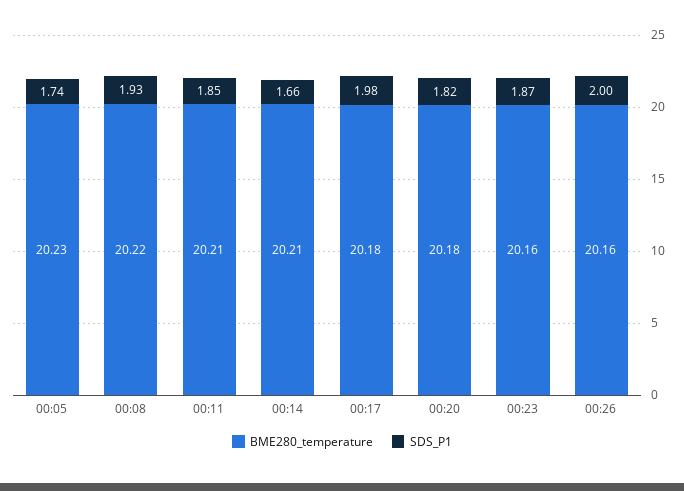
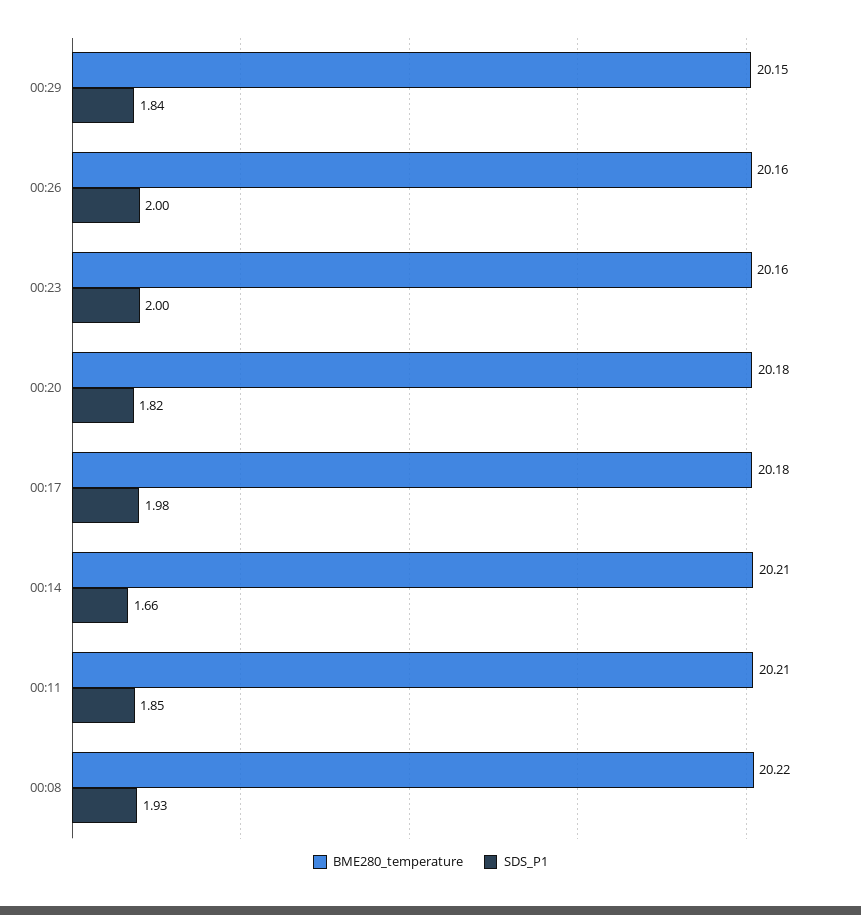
BME280_temperature, 00:05: 20.23 -> none
SDS_P1, 00:05: 1.74 -> none
SDS_P1, 00:23: 1.87 -> 2
BME280_temperature, 00:29: none -> 20.15
SDS_P1, 00:29: none -> 1.84

